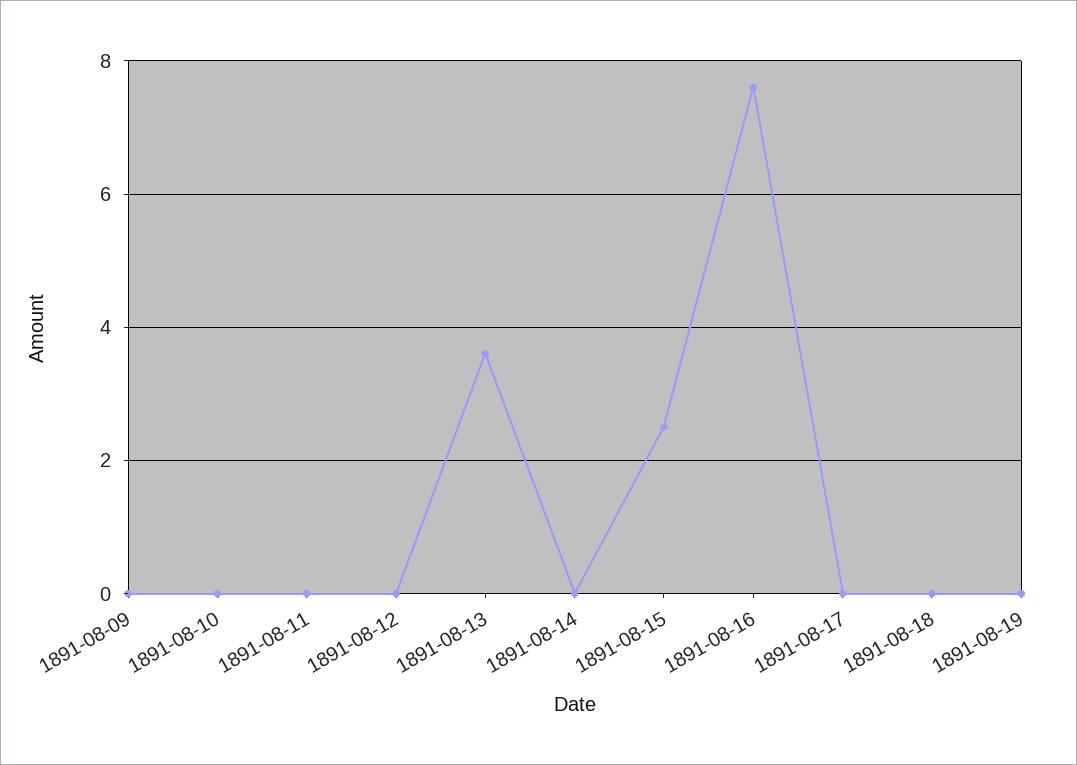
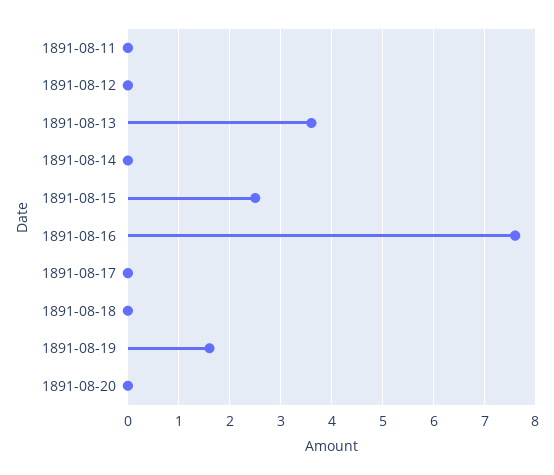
1891-08-09: 0 -> none
1891-08-10: 0 -> none
1891-08-19: 0 -> 1.5
1891-08-20: none -> 0

